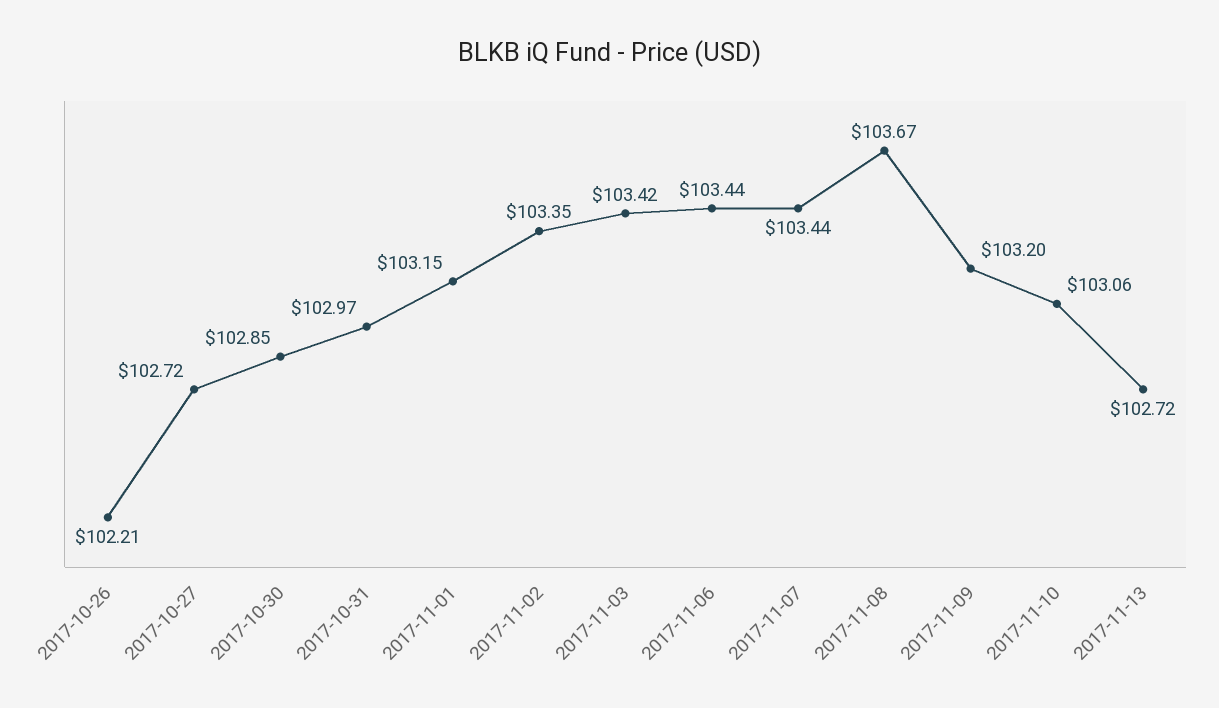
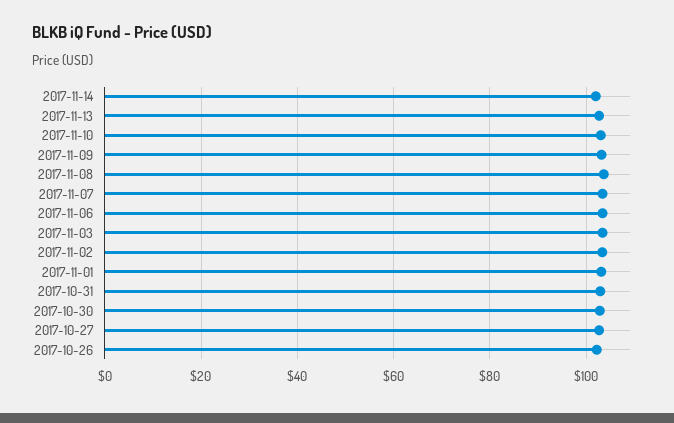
2017-11-14: none -> 102

